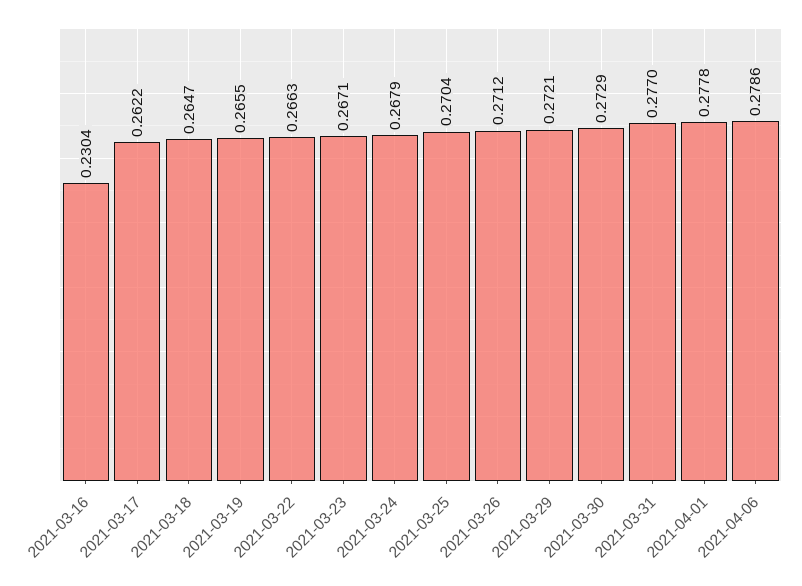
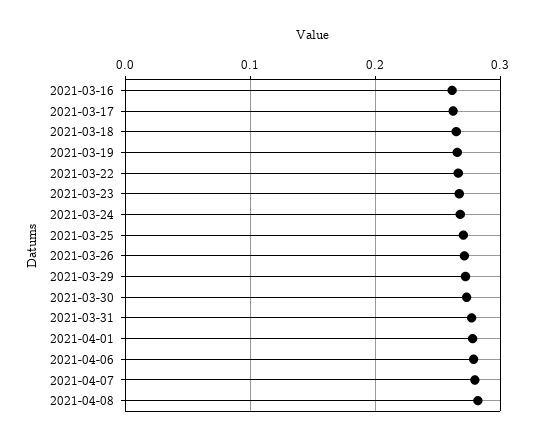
2021-03-16: 0.2304 -> 0.26
2021-04-07: none -> 0.28
2021-04-08: none -> 0.28

